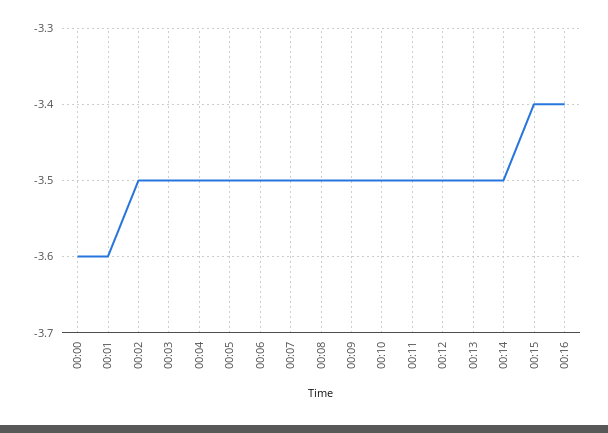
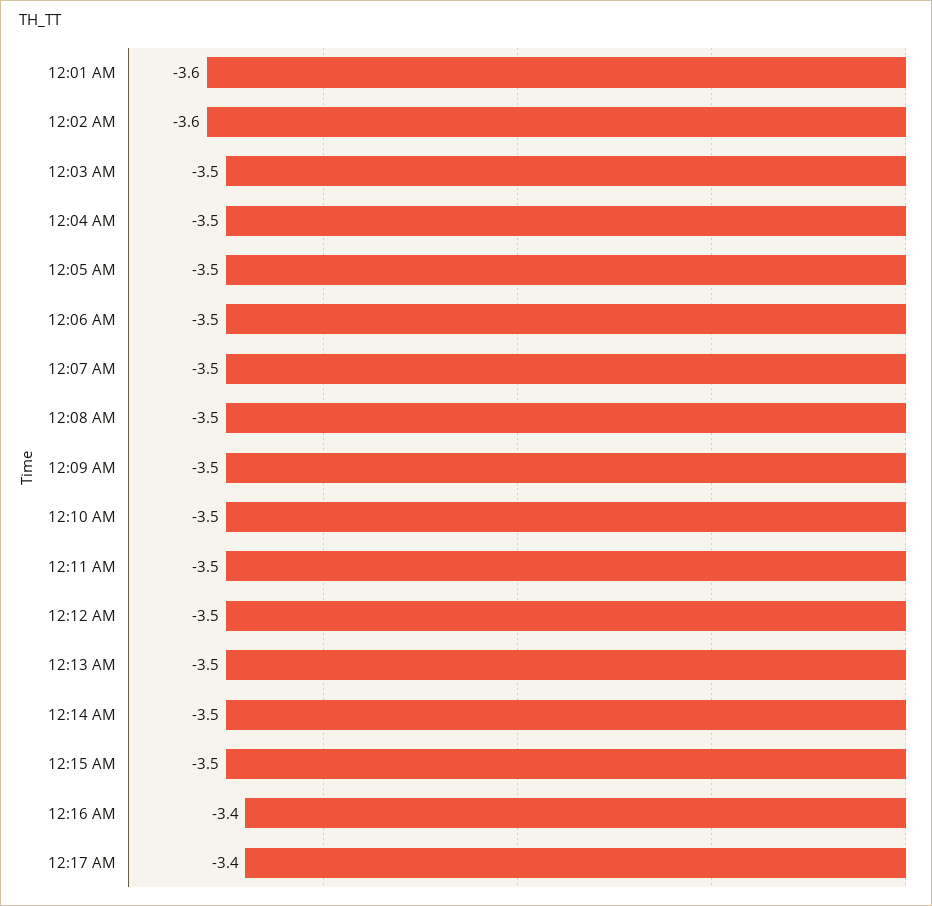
00:00: -3.6 -> none
00:02: -3.5 -> -3.6
00:15: -3.4 -> -3.5
12:17 AM: none -> -3.4

